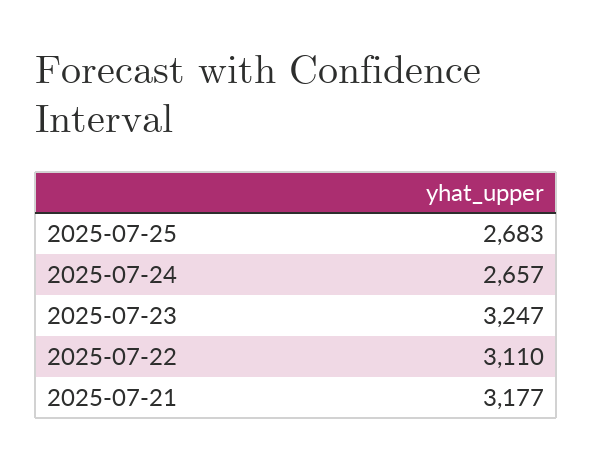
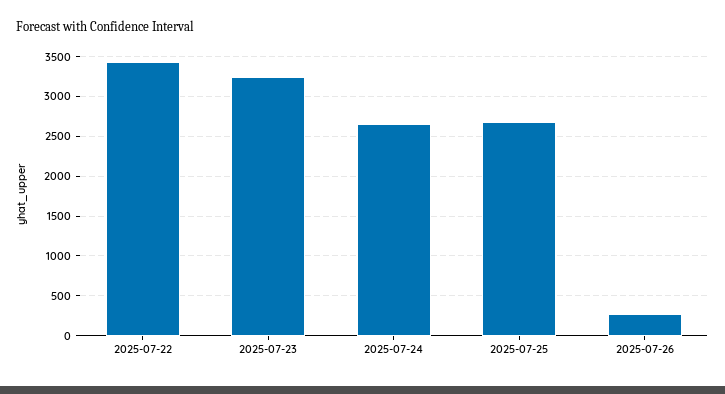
2025-07-22: 3110 -> 3400
2025-07-21: 3177 -> none
2025-07-26: none -> 300

